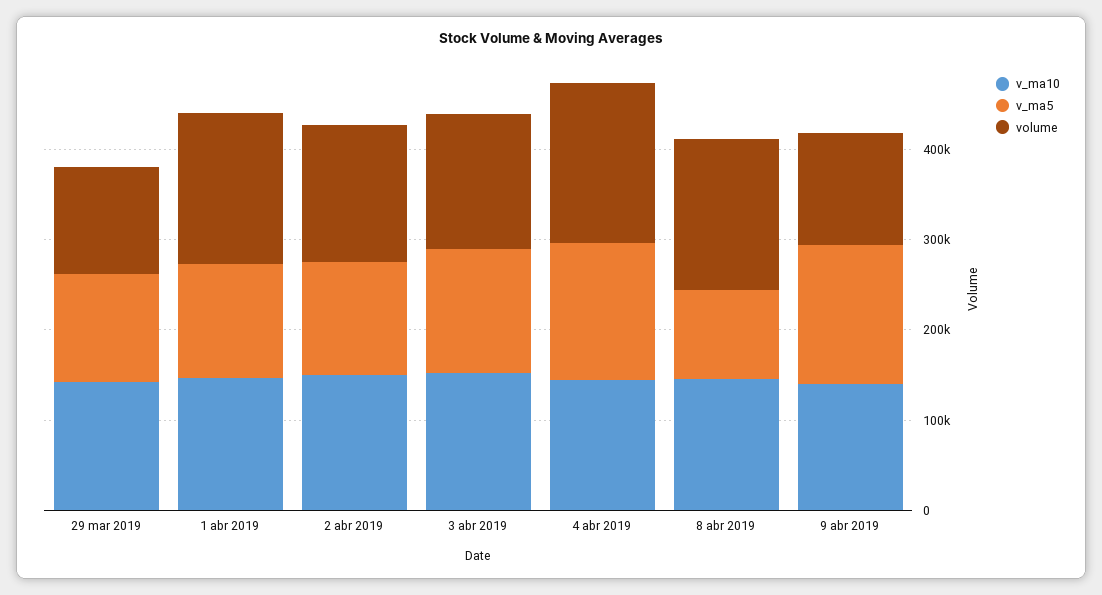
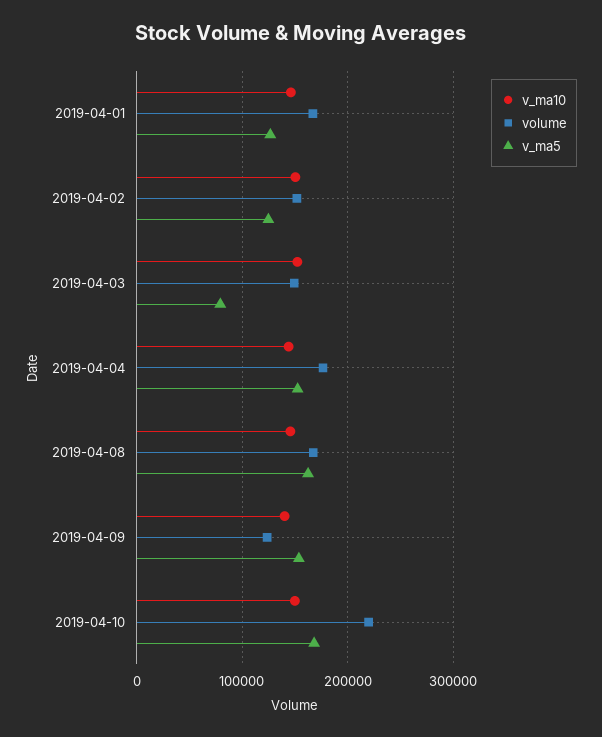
v_ma10, 29 mar 2019: 140000 -> none
v_ma5, 29 mar 2019: 120000 -> none
volume, 29 mar 2019: 120000 -> none
v_ma5, 3 abr 2019: 140000 -> 80000
v_ma5, 8 abr 2019: 100000 -> 160000
v_ma10, 2019-04-10: none -> 150000
volume, 2019-04-10: none -> 220000
v_ma5, 2019-04-10: none -> 170000

